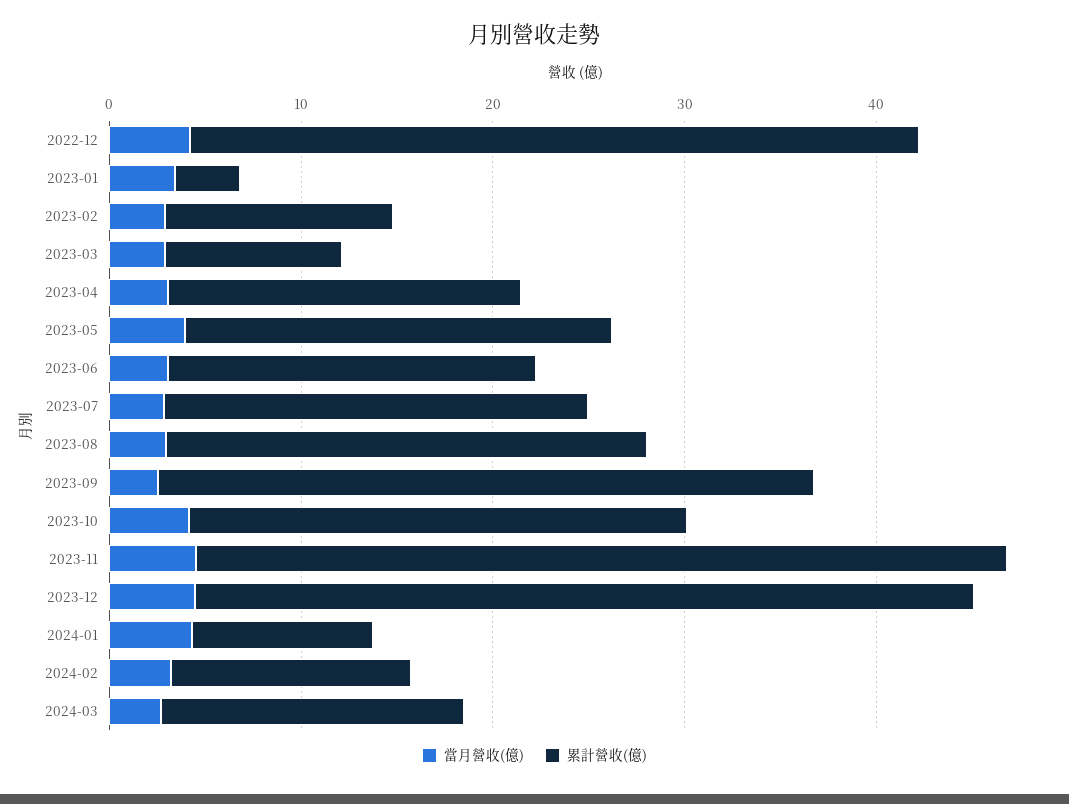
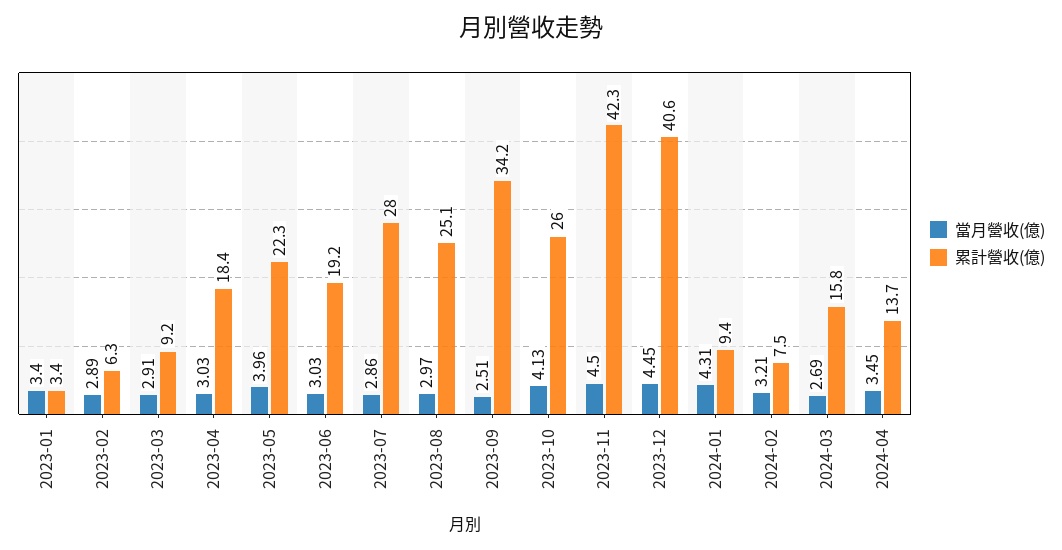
當月營收(億), 2022-12: 4 -> none
累計營收(億), 2022-12: 38 -> none
累計營收(億), 2023-02: 12 -> 6.3
累計營收(億), 2023-07: 22 -> 28
累計營收(億), 2024-02: 12 -> 7.5
當月營收(億), 2024-04: none -> 3.45
累計營收(億), 2024-04: none -> 13.7

